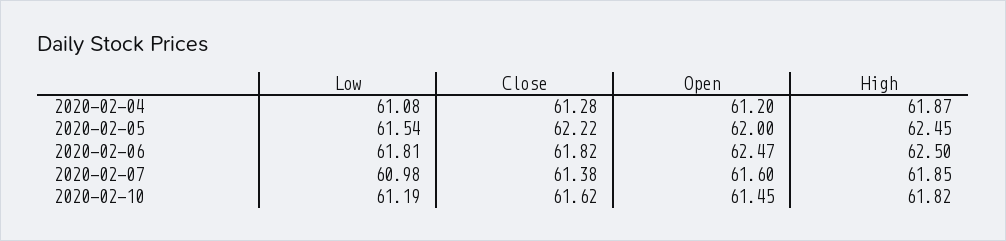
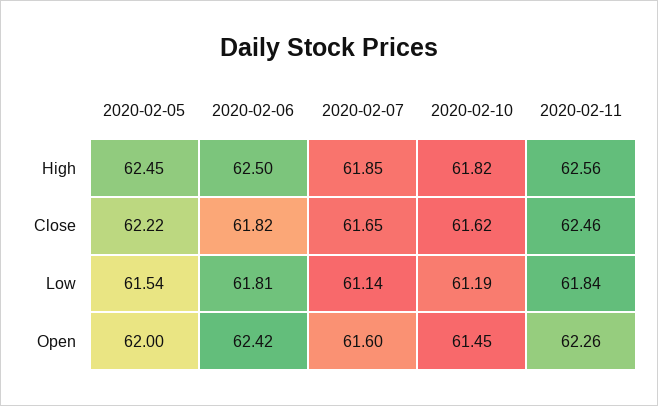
Low, 2020-02-04: 61.08 -> none
Close, 2020-02-04: 61.28 -> none
Open, 2020-02-04: 61.2 -> none
High, 2020-02-04: 61.87 -> none
Open, 2020-02-06: 62.47 -> 62.42
Low, 2020-02-07: 60.98 -> 61.14
Close, 2020-02-07: 61.38 -> 61.65
High, 2020-02-11: none -> 62.56
Close, 2020-02-11: none -> 62.46
Low, 2020-02-11: none -> 61.84
Open, 2020-02-11: none -> 62.26

